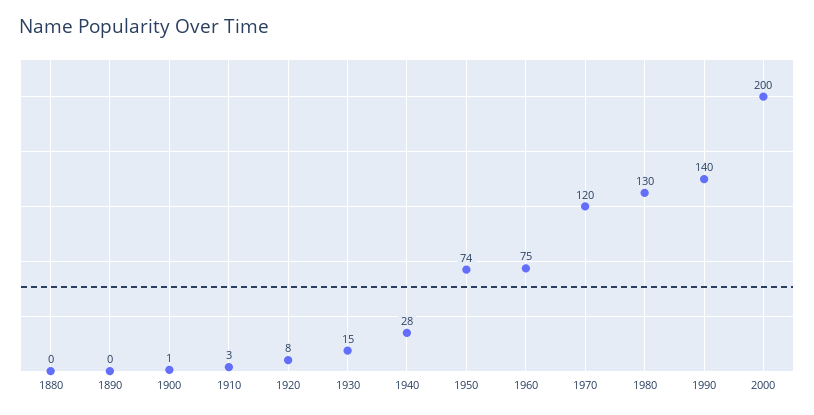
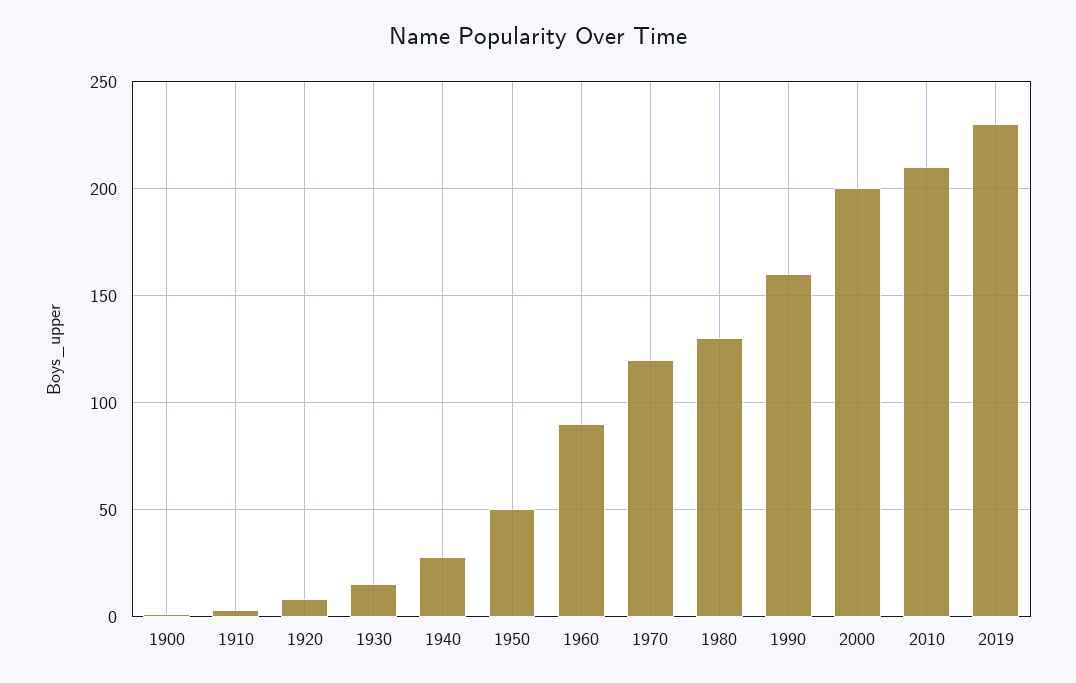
1880: 0 -> none
1890: 0 -> none
1950: 74 -> 50
1960: 75 -> 90
1990: 140 -> 160
2010: none -> 210
2019: none -> 230

